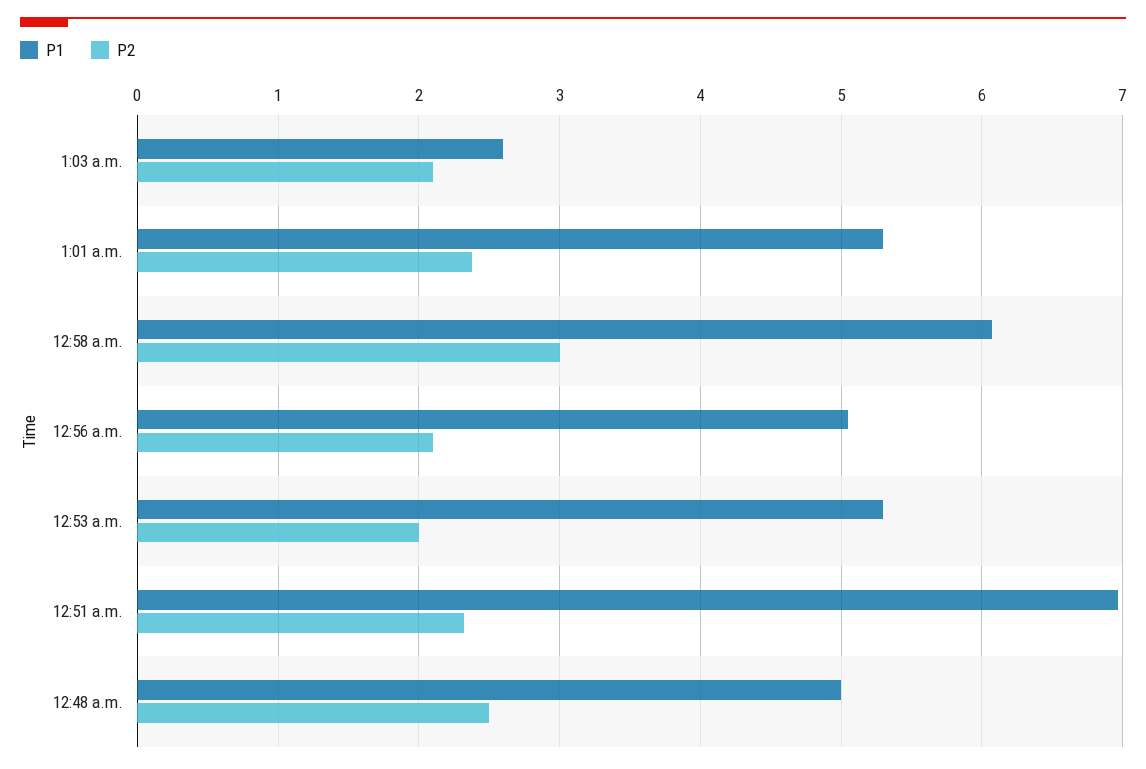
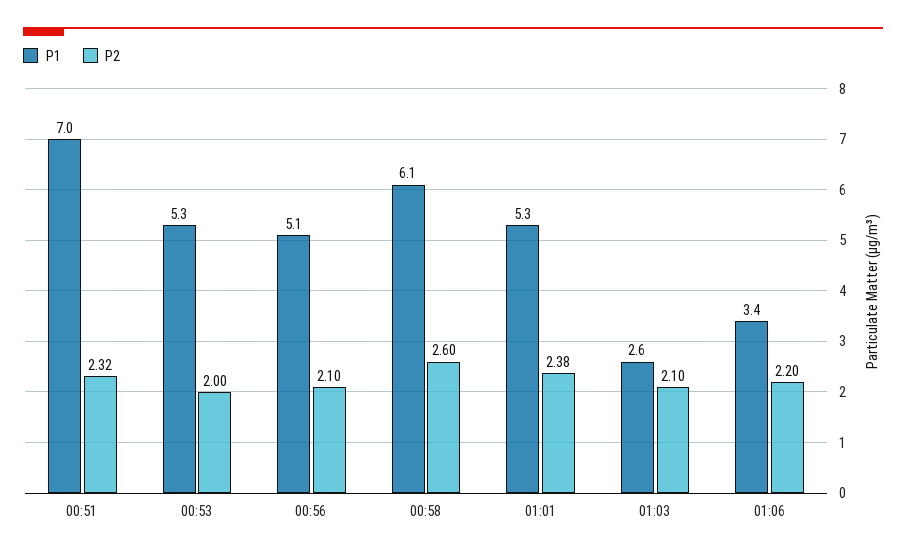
P2, 12:58 a.m.: 3 -> 2.6
P1, 12:48 a.m.: 5 -> none
P2, 12:48 a.m.: 2.5 -> none
P1, 01:06: none -> 3.4
P2, 01:06: none -> 2.2

